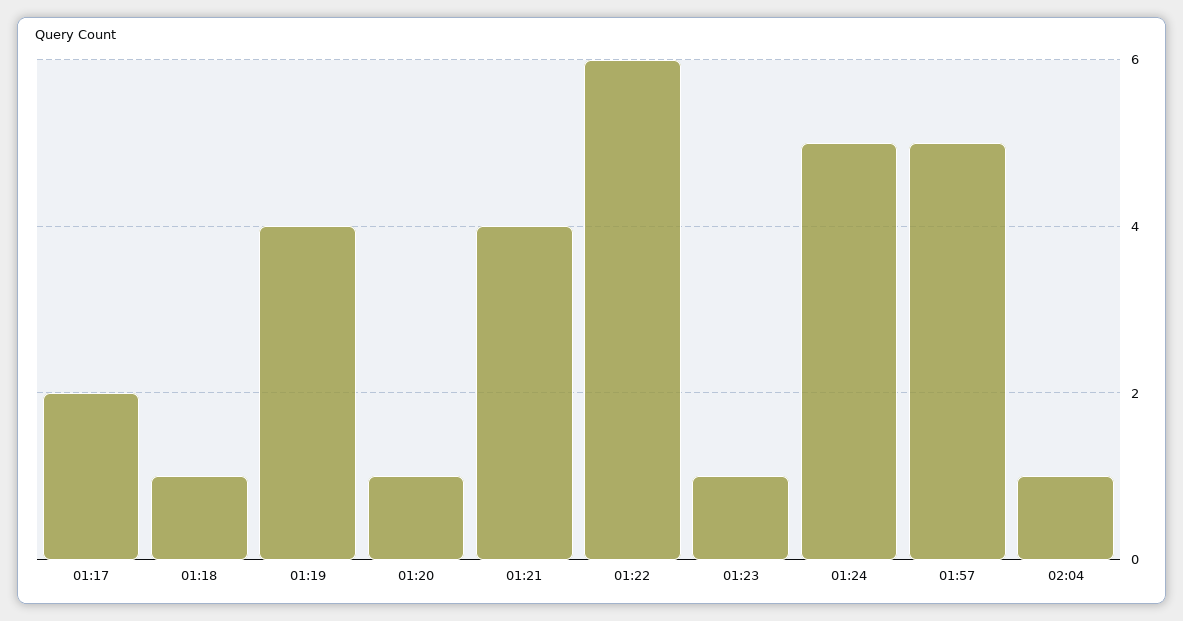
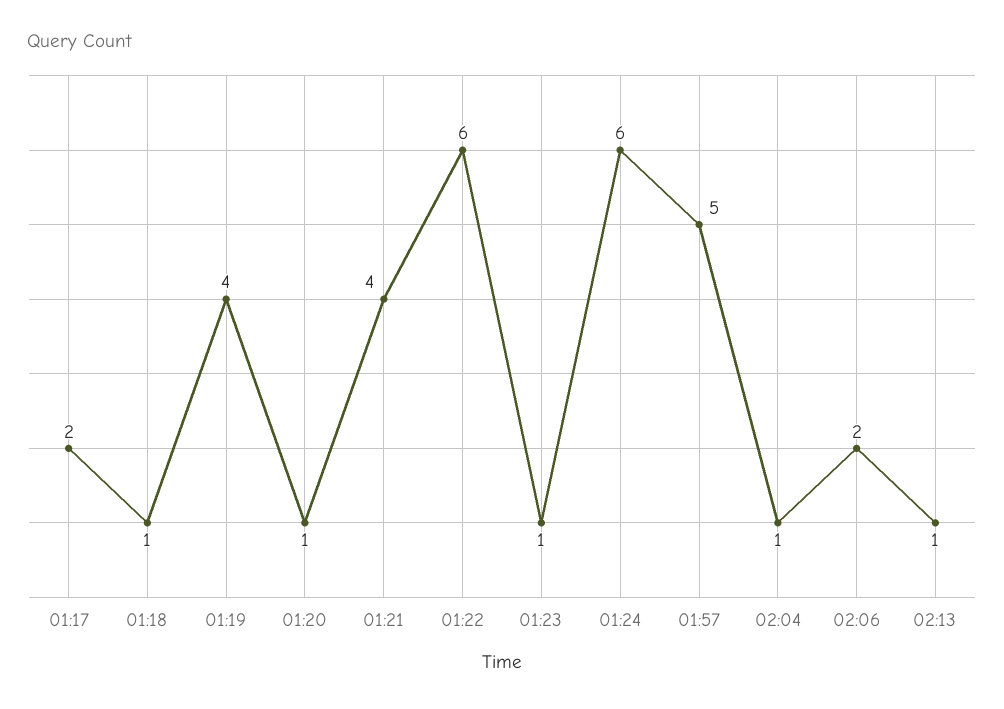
01:24: 5 -> 6
02:06: none -> 2
02:13: none -> 1

